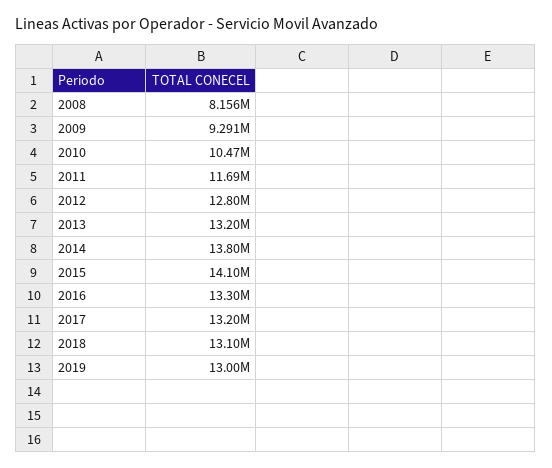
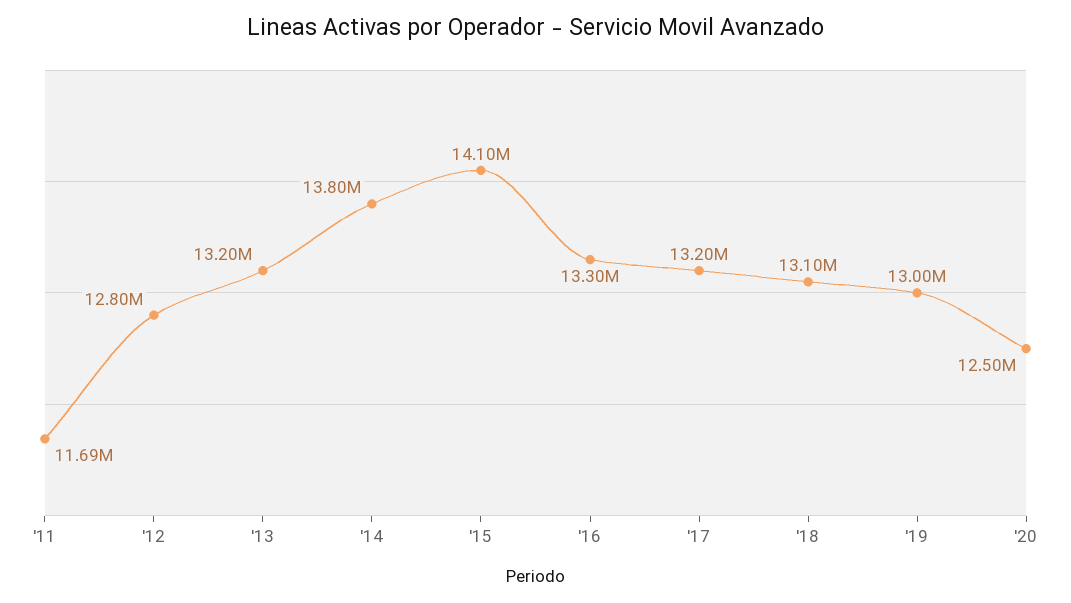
2008: 8156000 -> none
2009: 9291000 -> none
2010: 10470000 -> none
'20: none -> 12500000

